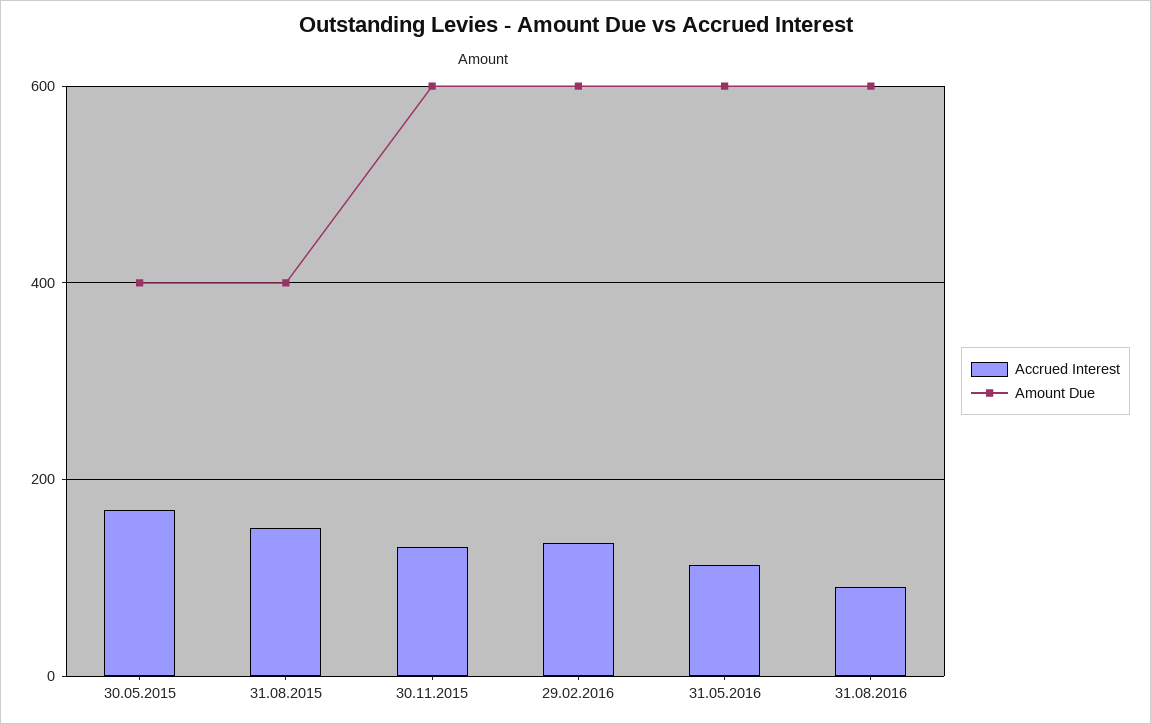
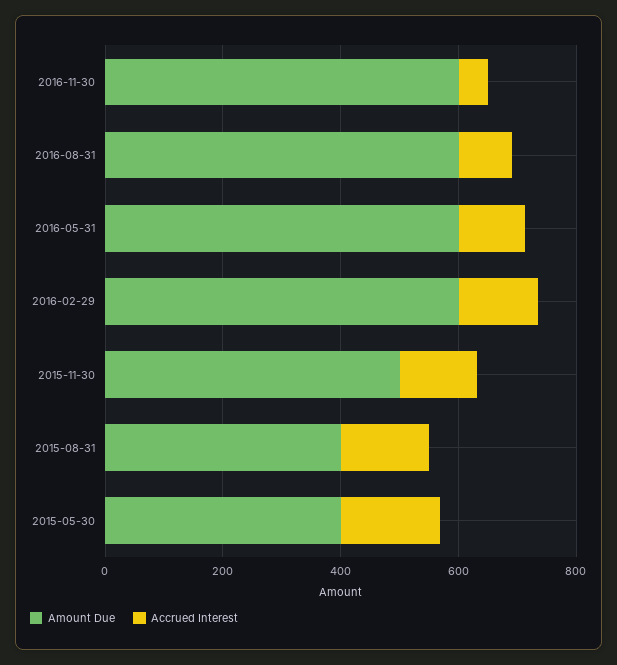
Amount Due, 30.11.2015: 600 -> 500
Amount Due, 2016-11-30: none -> 600
Accrued Interest, 2016-11-30: none -> 50

